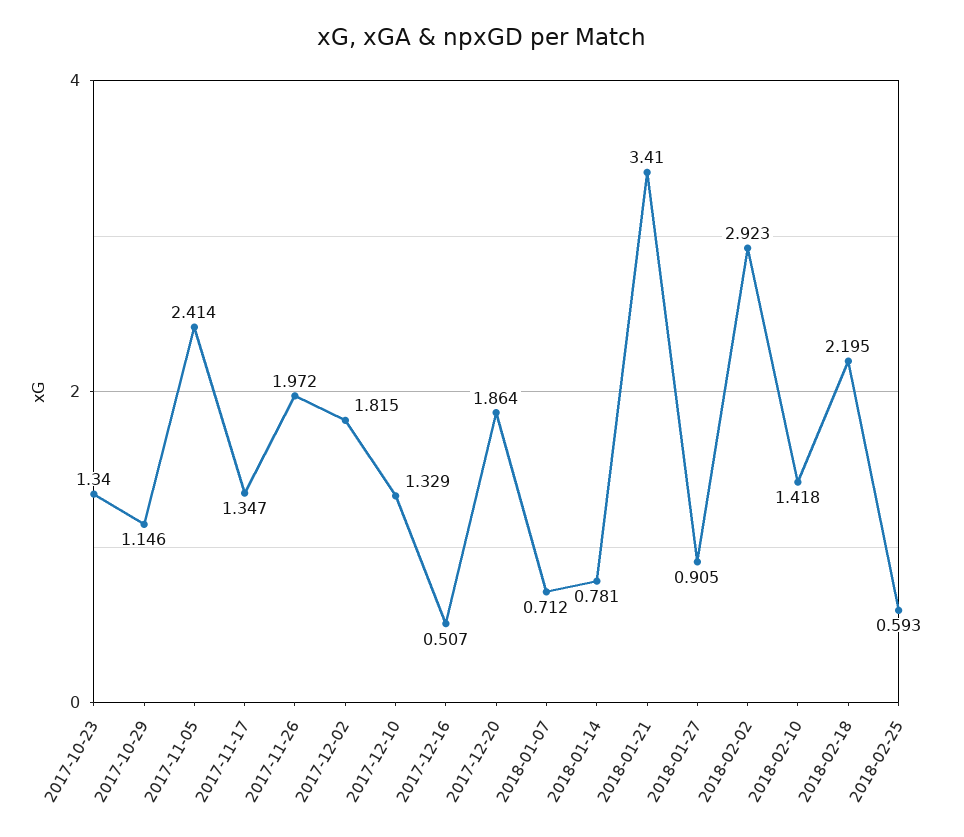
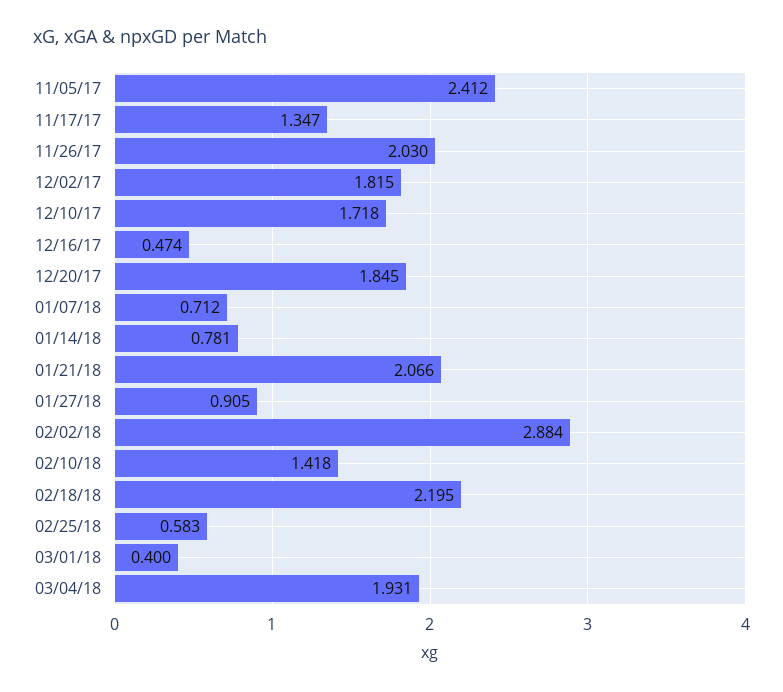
2017-10-23: 1.34 -> none
2017-10-29: 1.146 -> none
2017-11-05: 2.414 -> 2.412
2017-11-26: 1.972 -> 2.03
2017-12-10: 1.329 -> 1.718
2017-12-16: 0.507 -> 0.474
2017-12-20: 1.864 -> 1.845
2018-01-21: 3.41 -> 2.066
2018-02-02: 2.923 -> 2.884
2018-02-25: 0.593 -> 0.583
03/01/18: none -> 0.4
03/04/18: none -> 1.931

